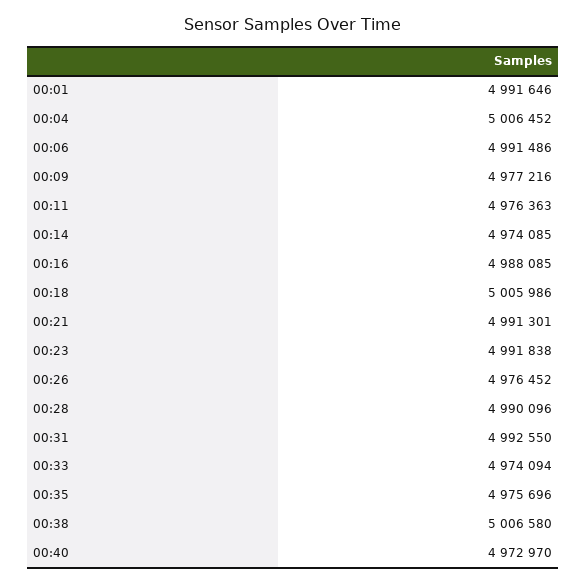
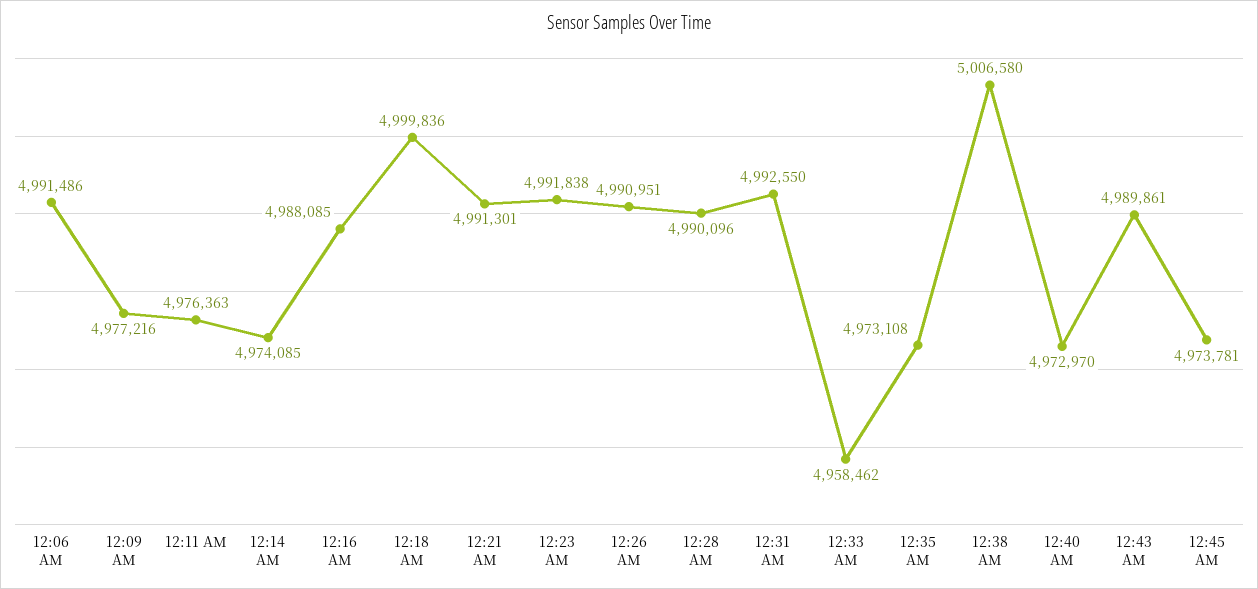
00:01: 4991646 -> none
00:04: 5006452 -> none
00:18: 5005986 -> 4999836
00:26: 4976452 -> 4990951
00:33: 4974094 -> 4958462
00:35: 4975696 -> 4973108
12:43 AM: none -> 4989861
12:45 AM: none -> 4973781

